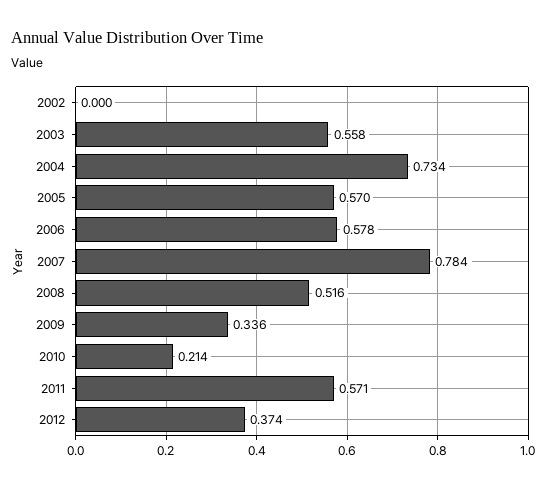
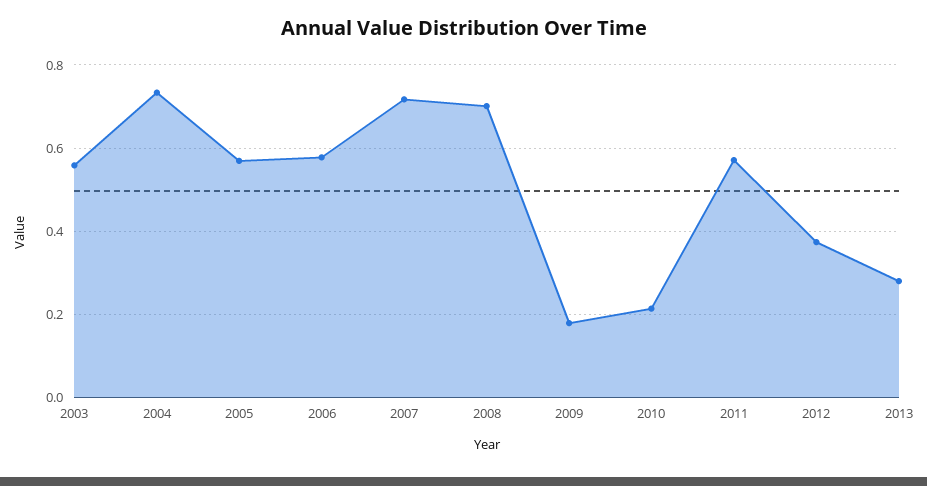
2002: 0 -> none
2007: 0.784 -> 0.72
2008: 0.516 -> 0.7
2009: 0.336 -> 0.18
2013: none -> 0.28

